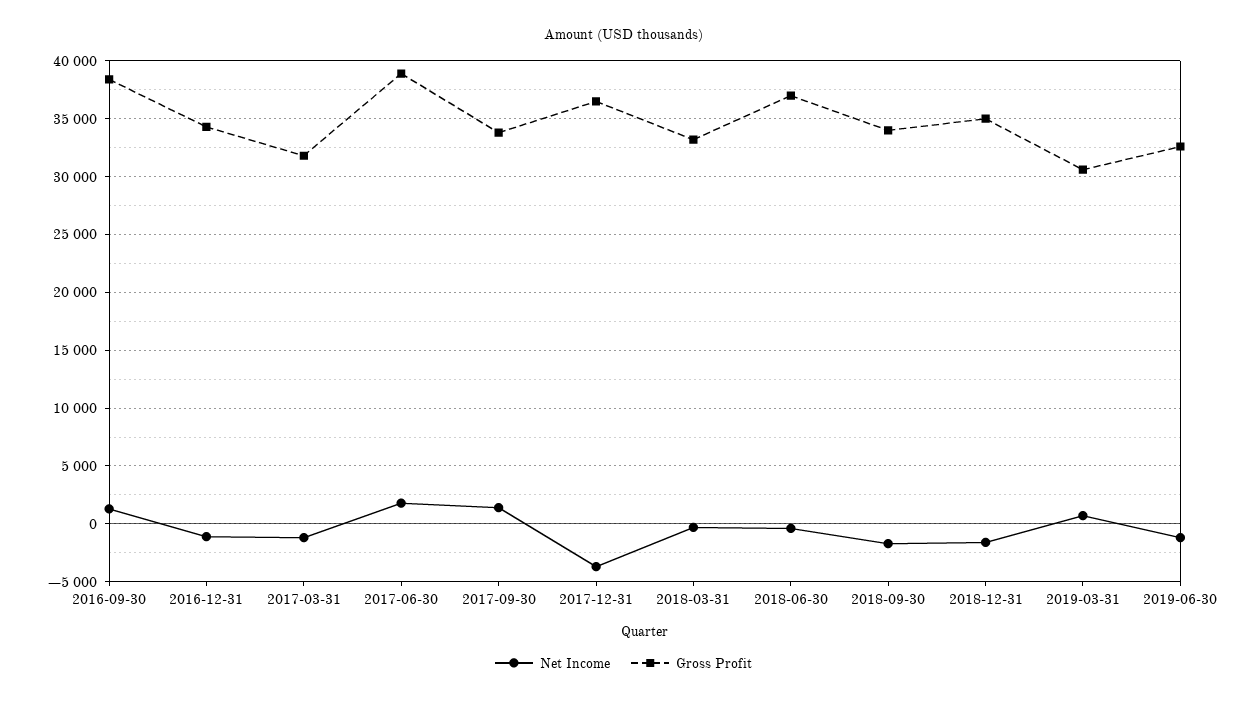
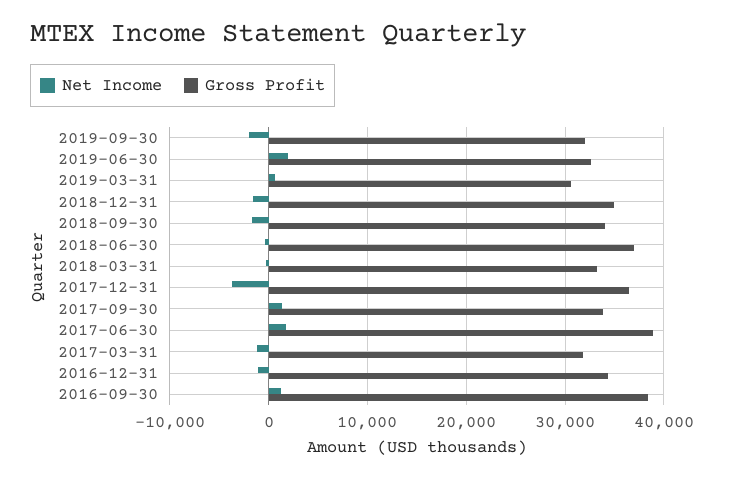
Net Income, 2019-06-30: -1000 -> 2000
Net Income, 2019-09-30: none -> -2000
Gross Profit, 2019-09-30: none -> 32000

